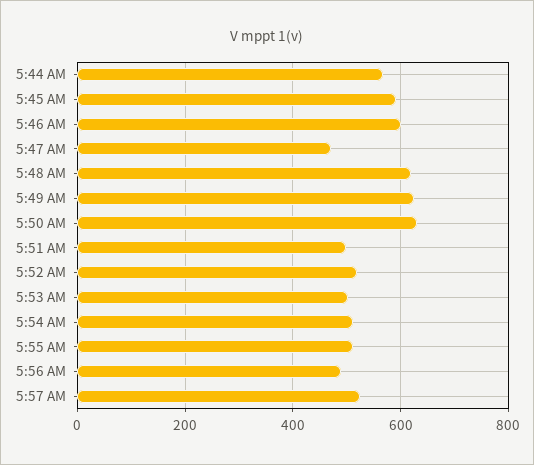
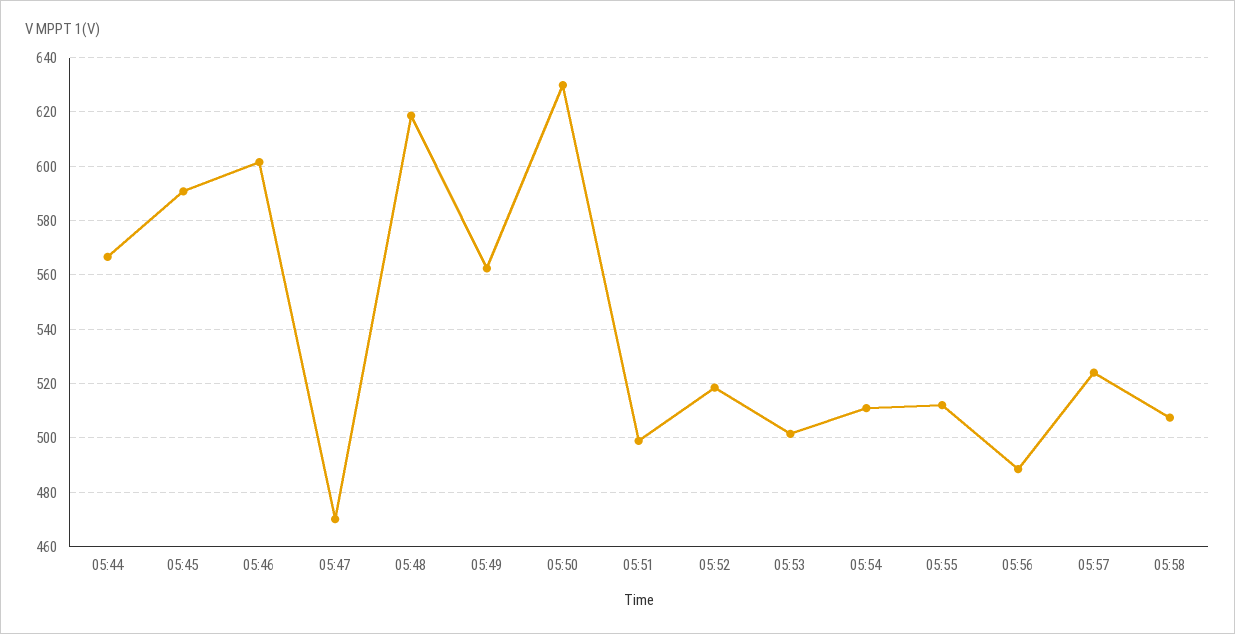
5:49 AM: 620 -> 562.5
05:58: none -> 507.5

